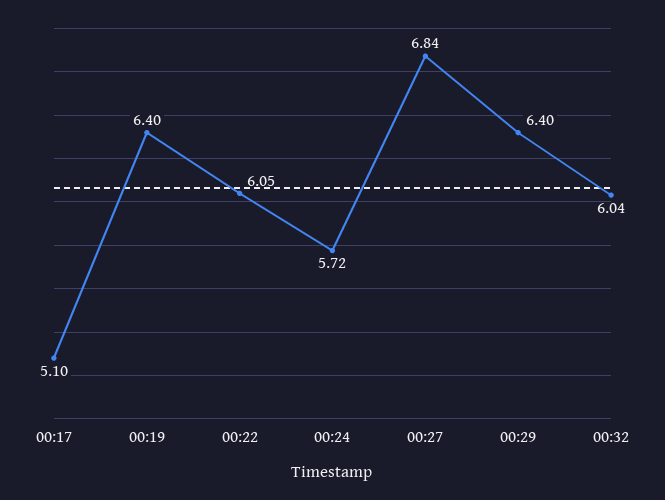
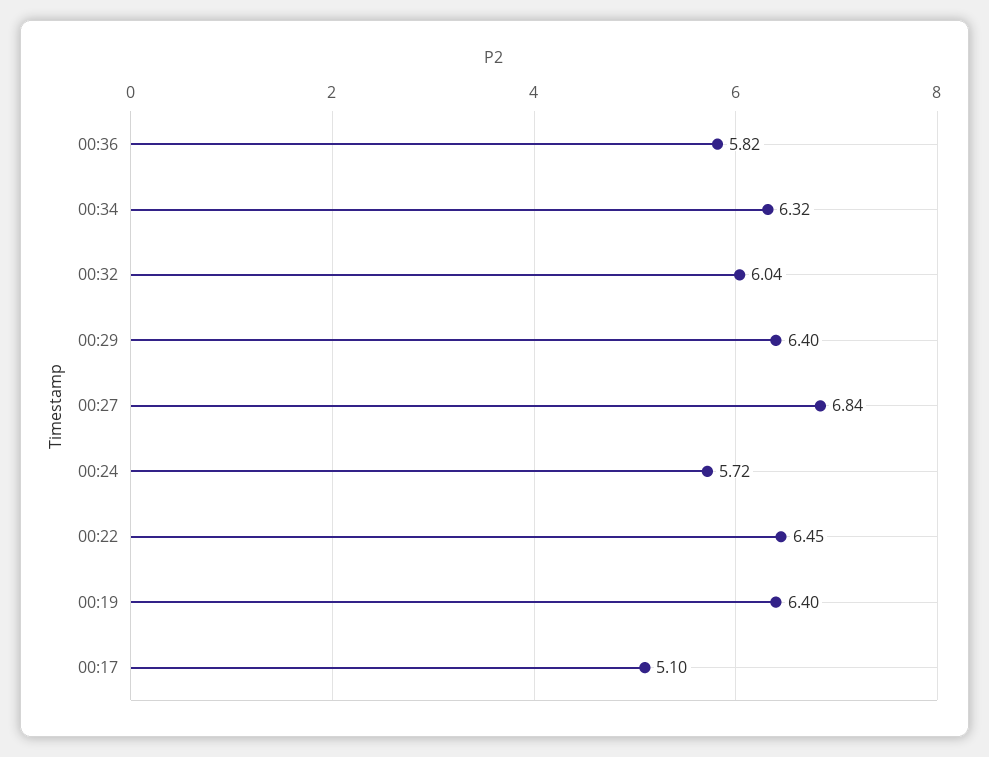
00:22: 6.05 -> 6.45
00:36: none -> 5.82
00:34: none -> 6.32

